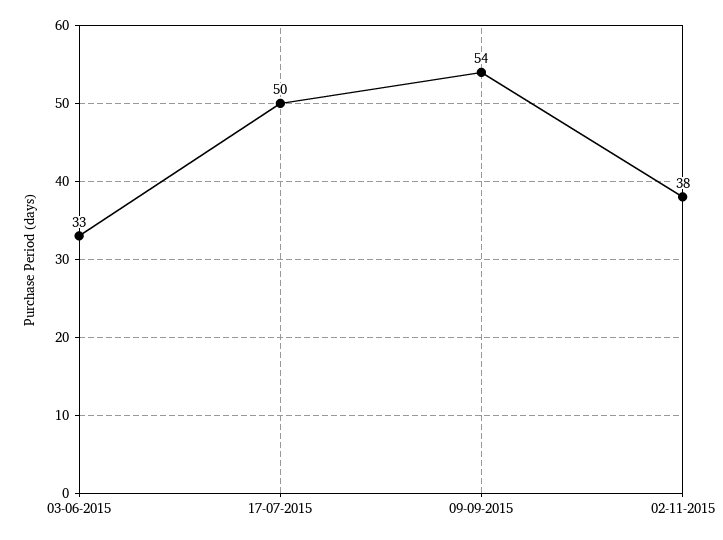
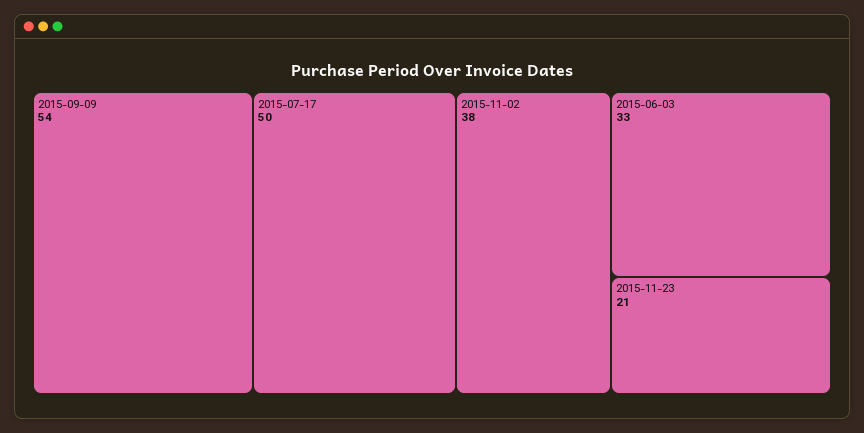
2015-11-23: none -> 21

